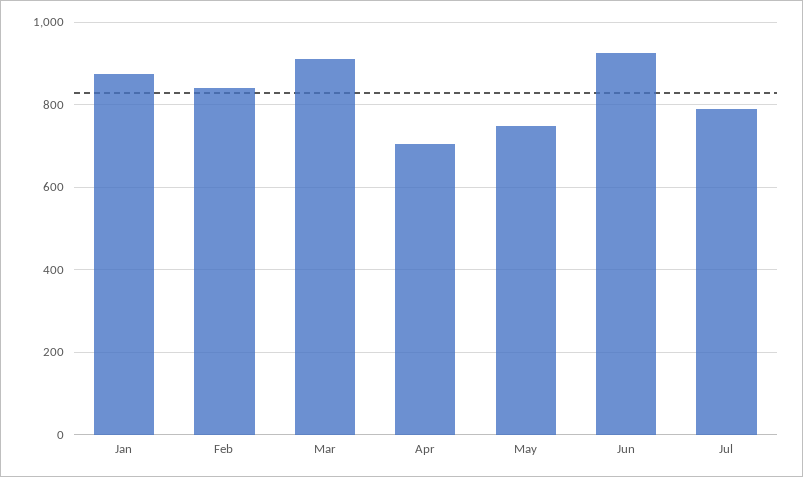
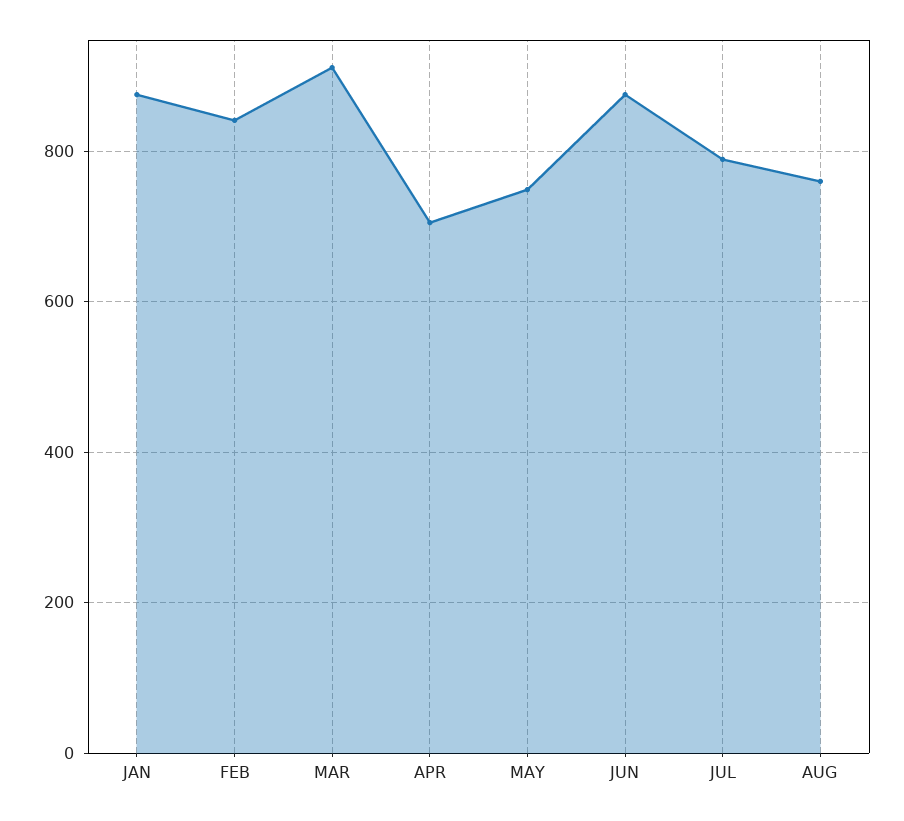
Jun: 920 -> 880
AUG: none -> 760

